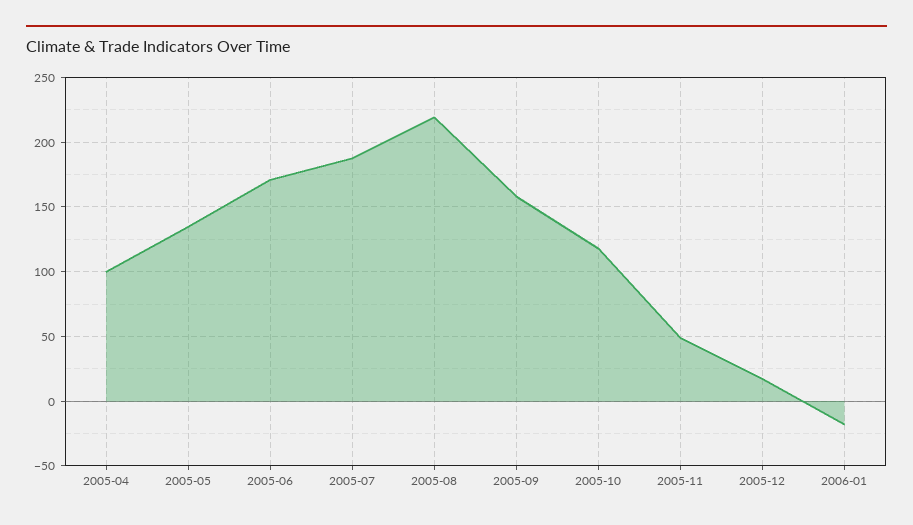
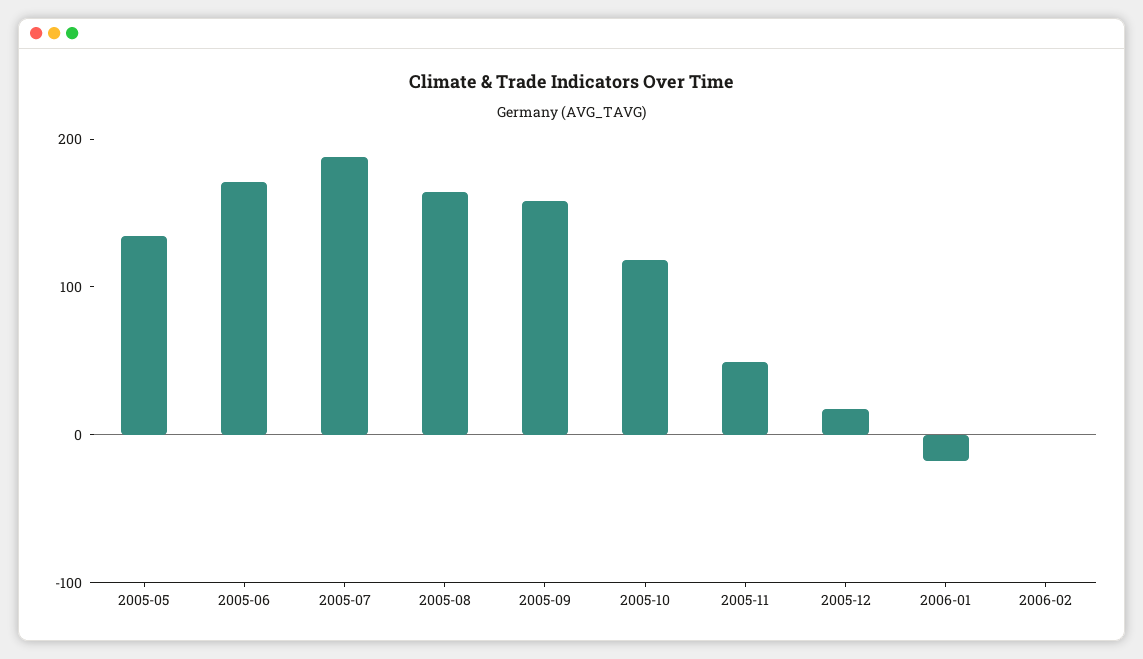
2005-04: 100 -> none
2005-08: 220 -> 160
2006-02: none -> 0

